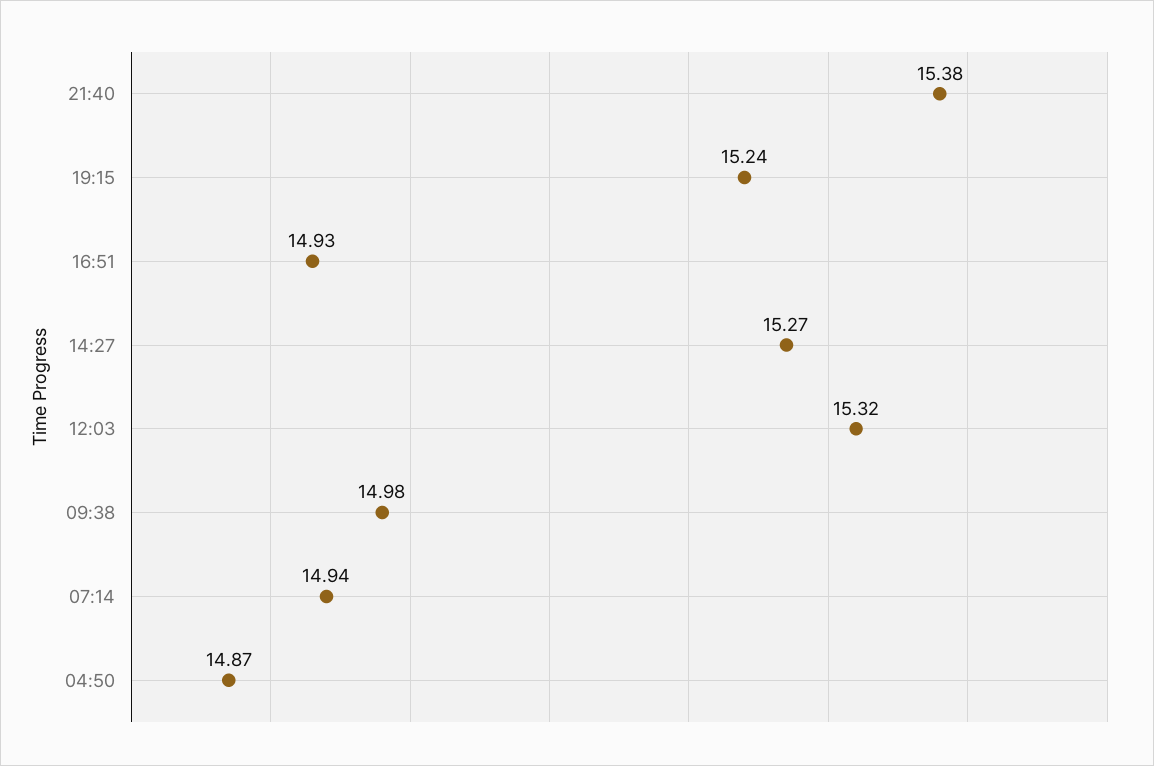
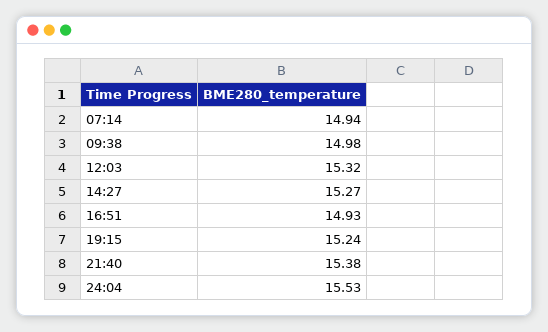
04:50: 14.87 -> none
24:04: none -> 15.53

